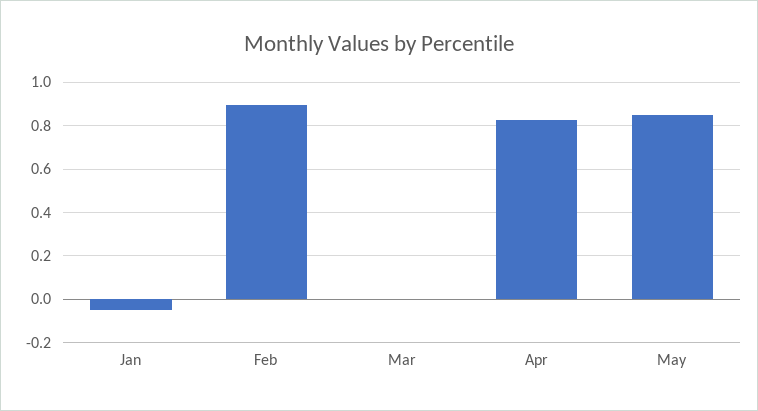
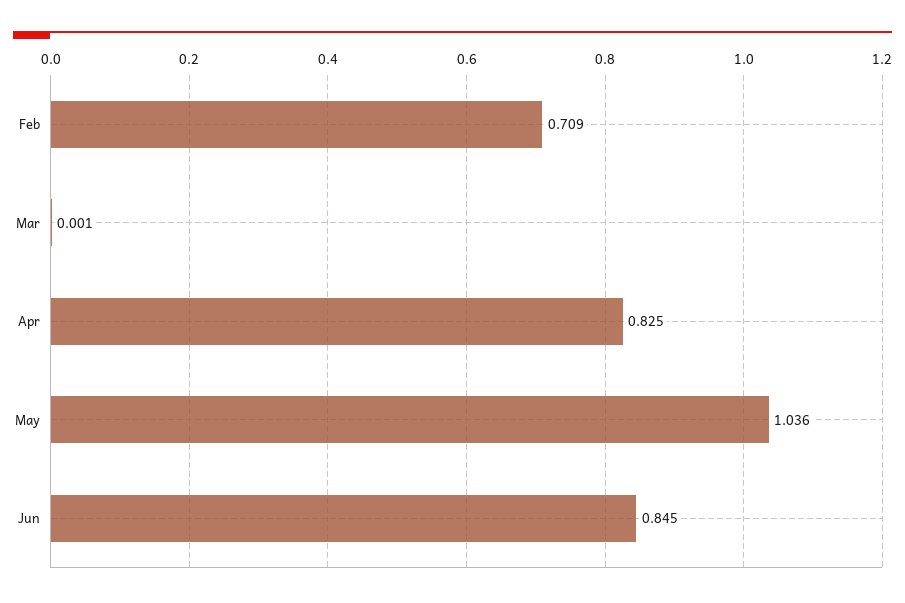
Jan: -0.05 -> none
Feb: 0.9 -> 0.709
May: 0.85 -> 1.036
Jun: none -> 0.845

